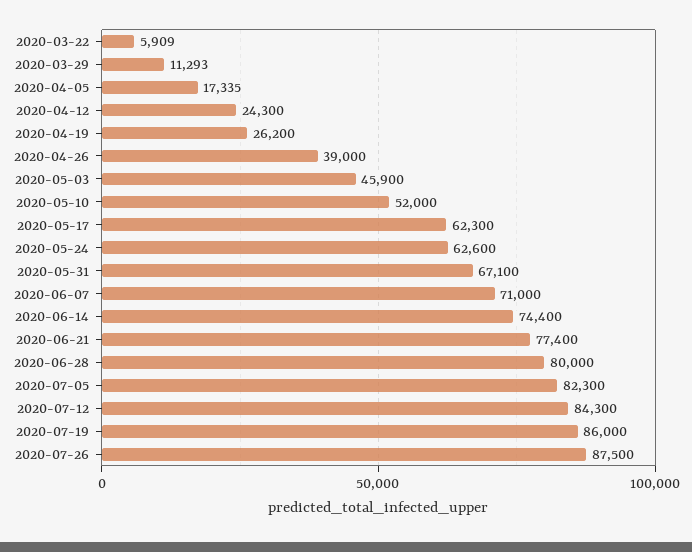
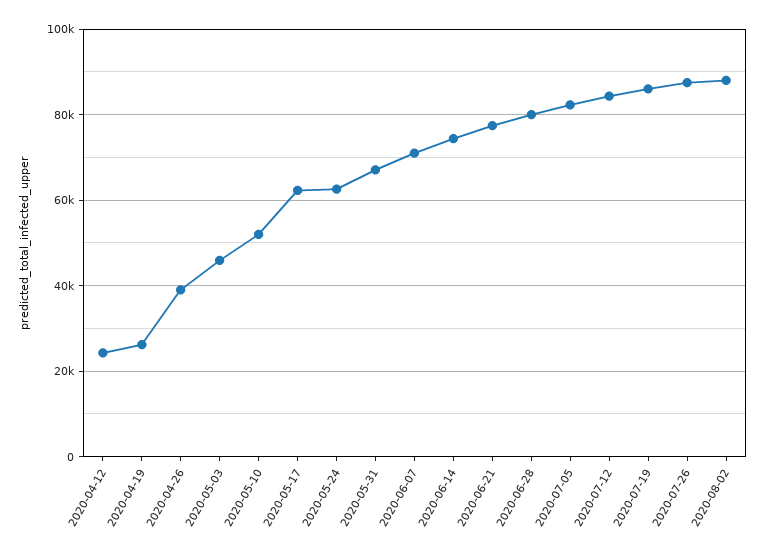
2020-03-22: 5909 -> none
2020-03-29: 11293 -> none
2020-04-05: 17335 -> none
2020-08-02: none -> 88000

